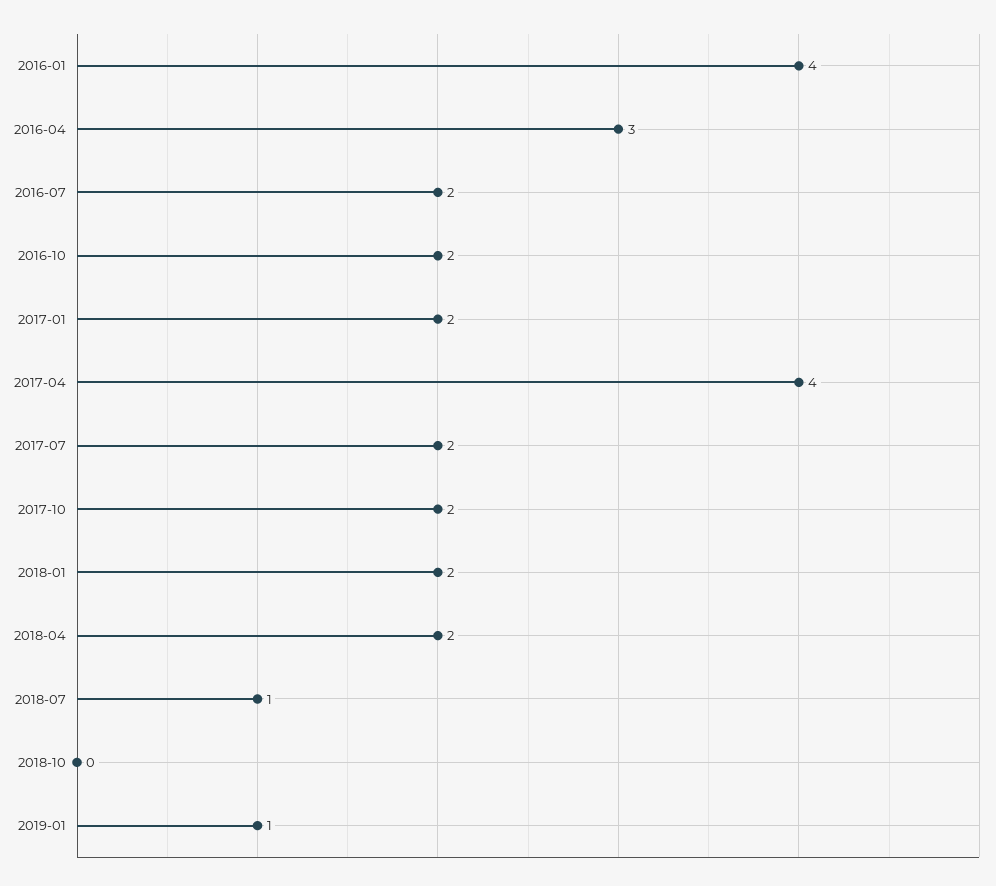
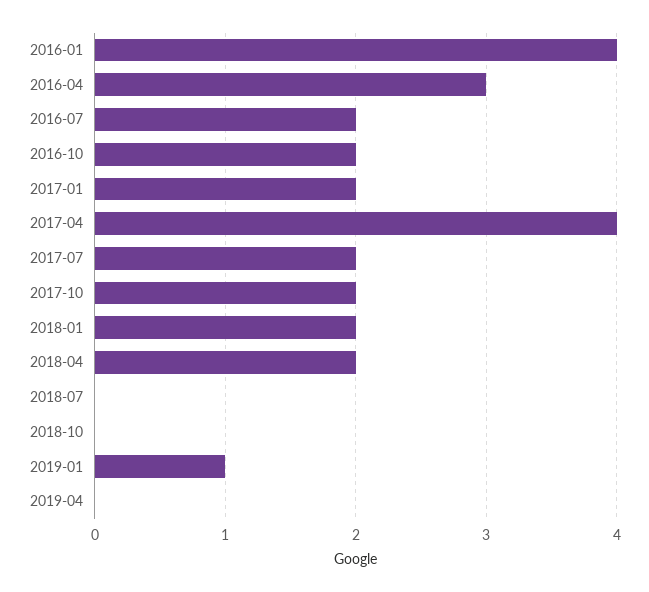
2018-07: 1 -> 0
2019-04: none -> 0

